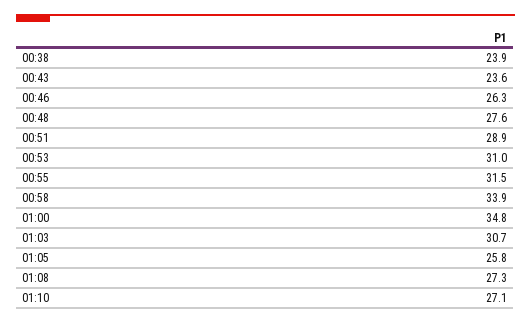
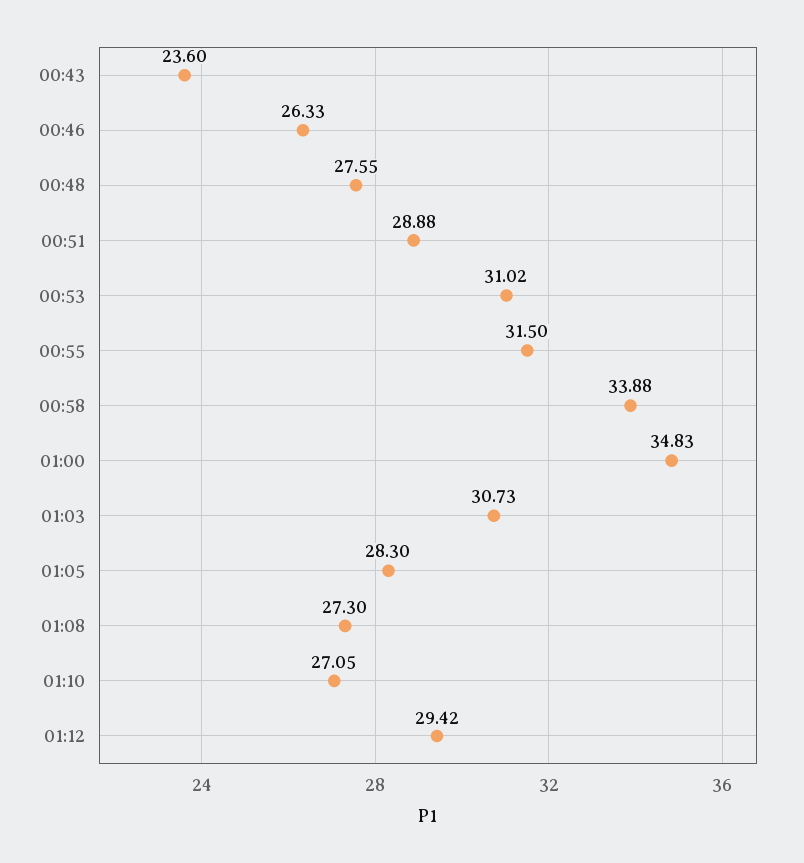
00:38: 23.9 -> none
01:05: 25.8 -> 28.3
01:12: none -> 29.42

